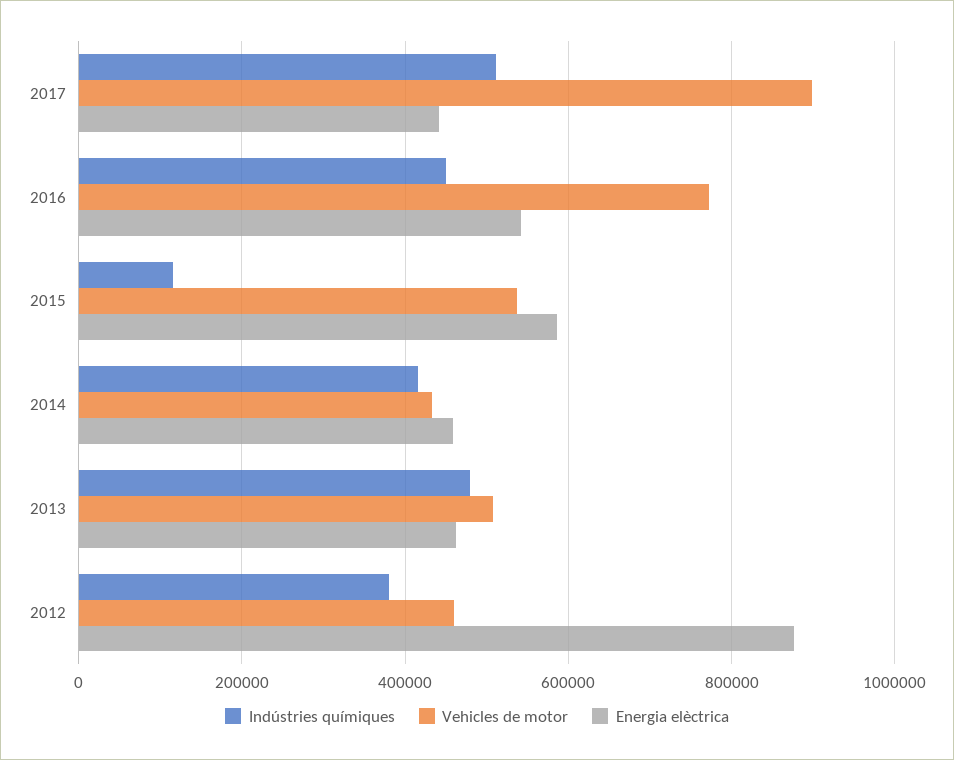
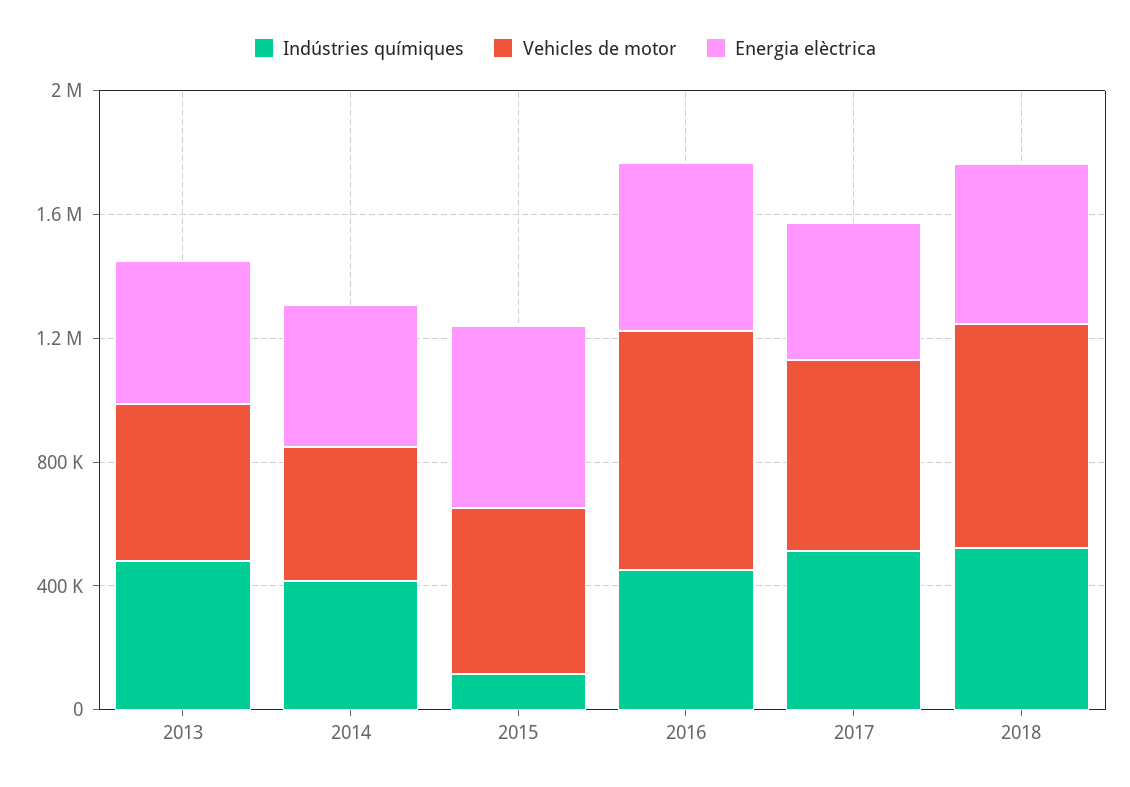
Vehicles de motor, 2017: 900000 -> 600000
Indústries químiques, 2012: 380000 -> none
Vehicles de motor, 2012: 460000 -> none
Energia elèctrica, 2012: 880000 -> none
Indústries químiques, 2018: none -> 500000
Vehicles de motor, 2018: none -> 700000
Energia elèctrica, 2018: none -> 500000

